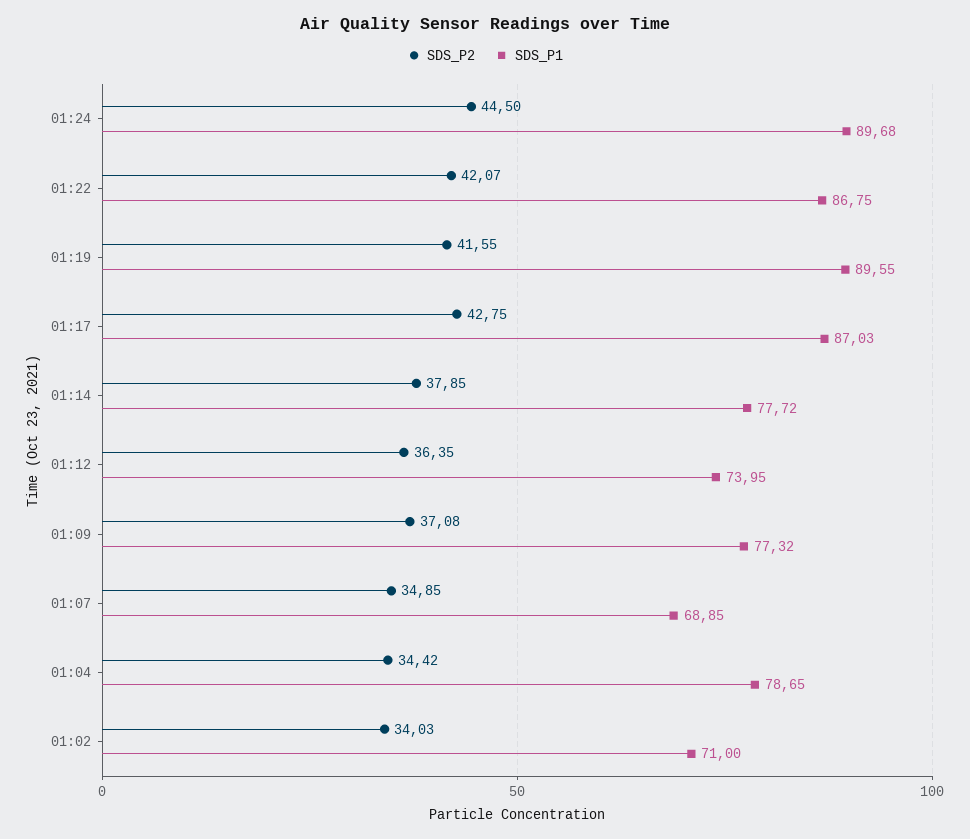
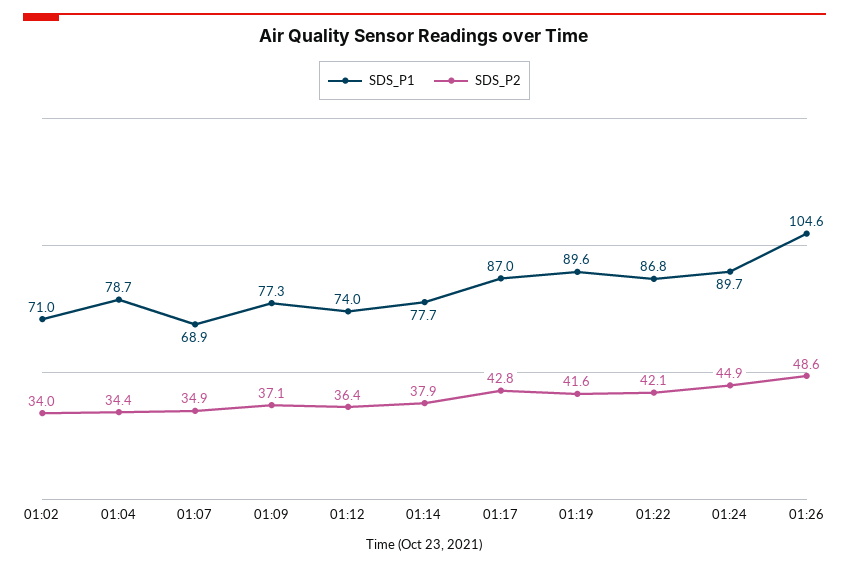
SDS_P2, 01:24: 44.5 -> 44.9
SDS_P1, 01:26: none -> 104.6
SDS_P2, 01:26: none -> 48.6

